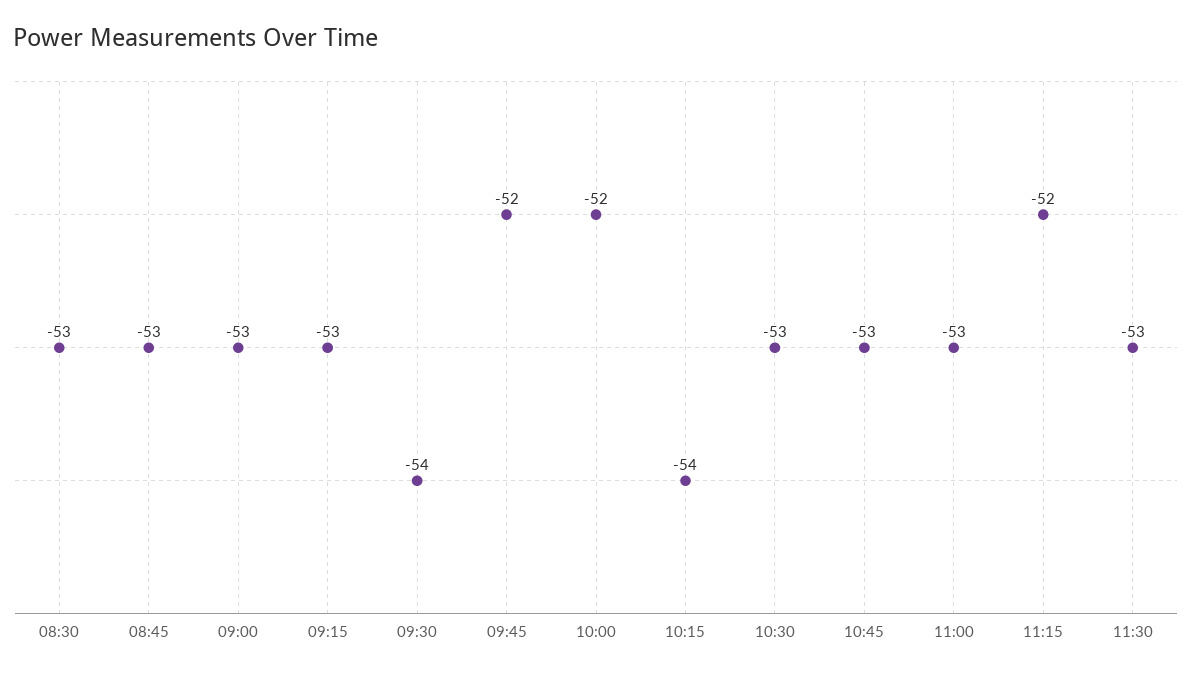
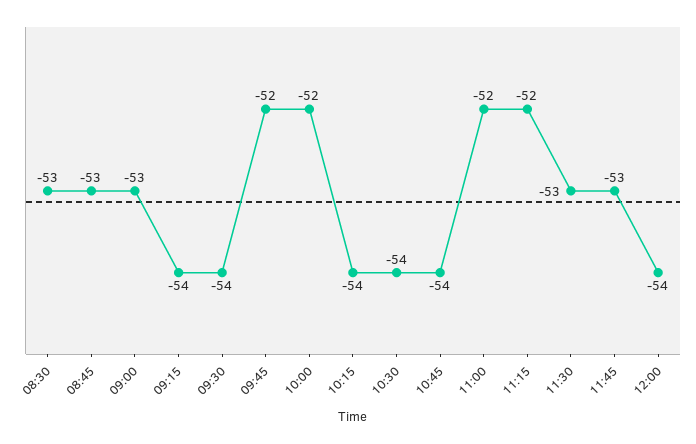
09:15: -53 -> -54
10:30: -53 -> -54
10:45: -53 -> -54
11:00: -53 -> -52
11:45: none -> -53
12:00: none -> -54

